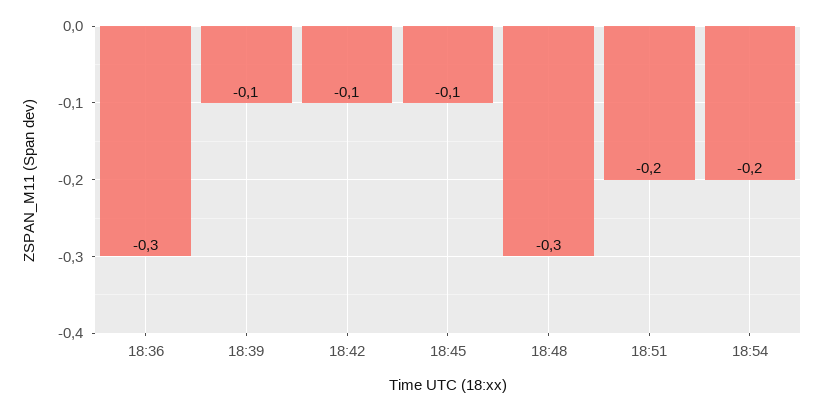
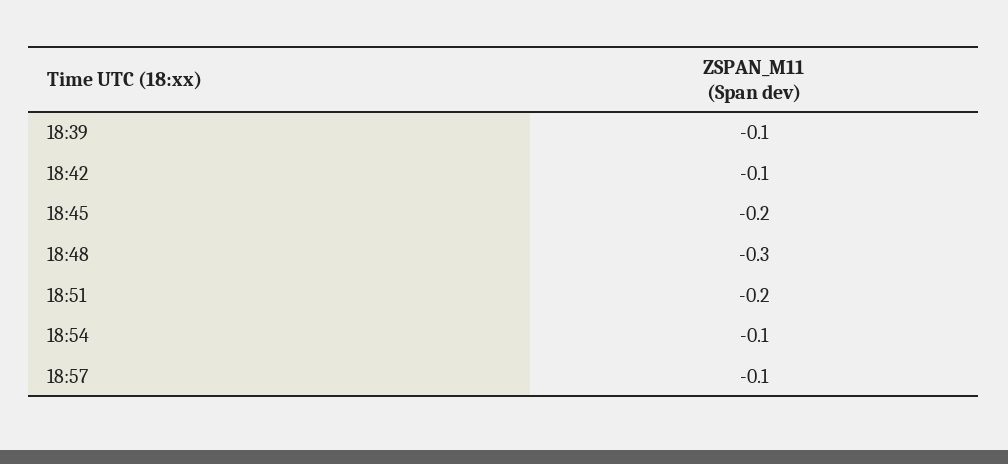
18:36: -0.3 -> none
18:45: -0.1 -> -0.2
18:54: -0.2 -> -0.1
18:57: none -> -0.1

